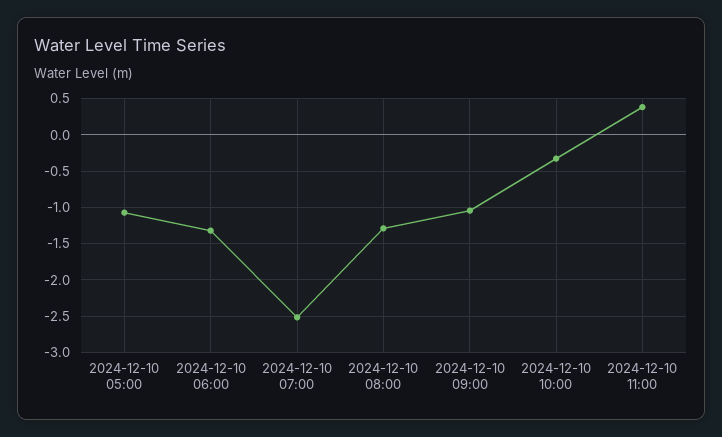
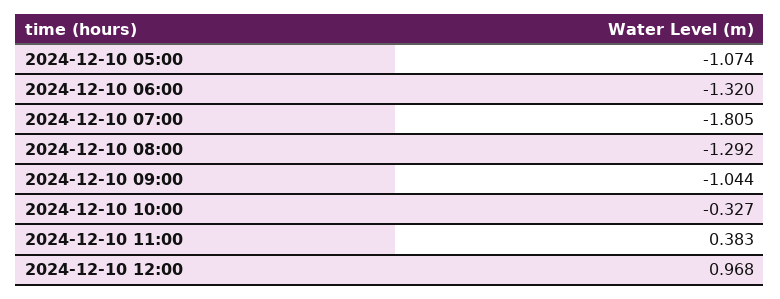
2024-12-10 07:00: -2.5 -> -1.805
2024-12-10 12:00: none -> 0.968

